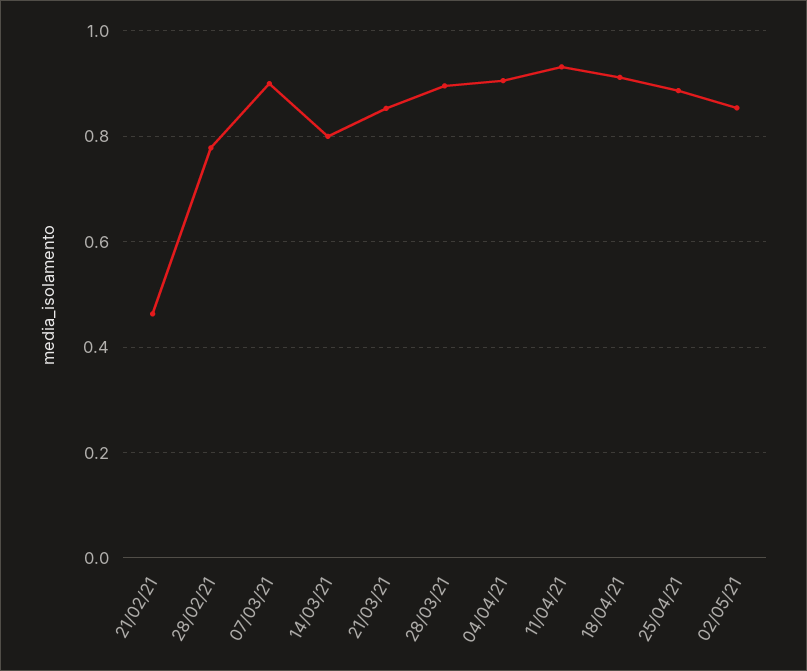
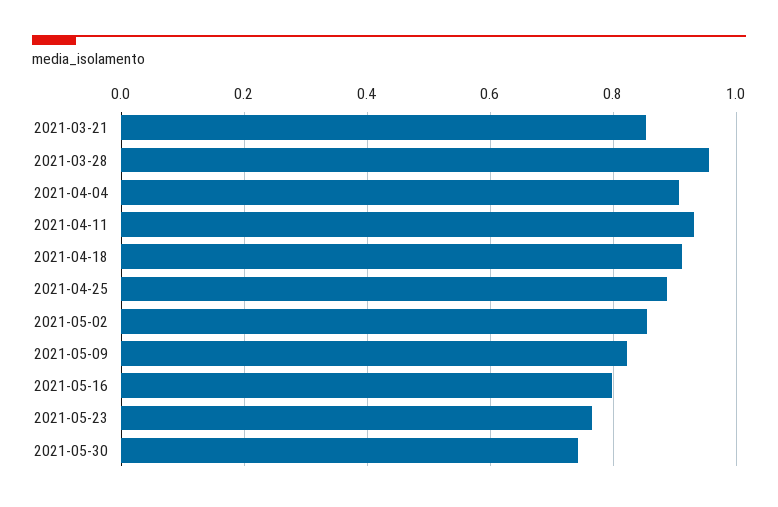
21/02/21: 0.46 -> none
28/02/21: 0.78 -> none
07/03/21: 0.9 -> none
14/03/21: 0.8 -> none
28/03/21: 0.9 -> 0.96
2021-05-09: none -> 0.82
2021-05-16: none -> 0.8
2021-05-23: none -> 0.76
2021-05-30: none -> 0.74

